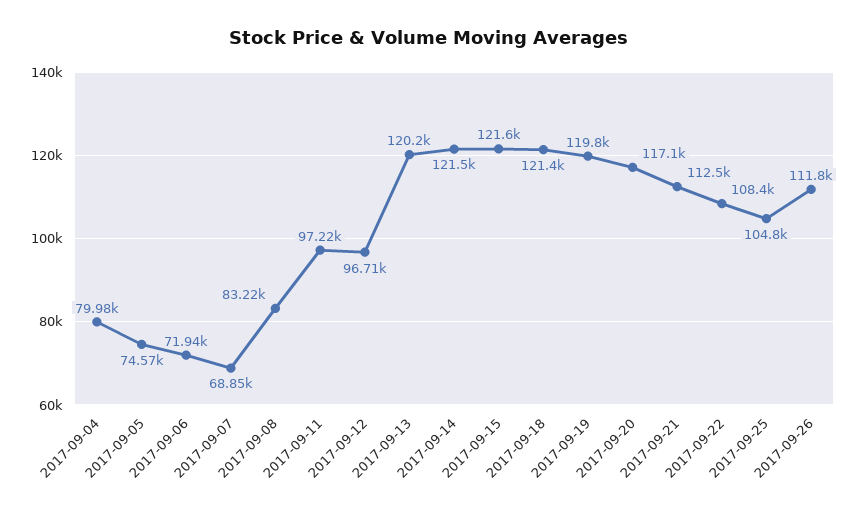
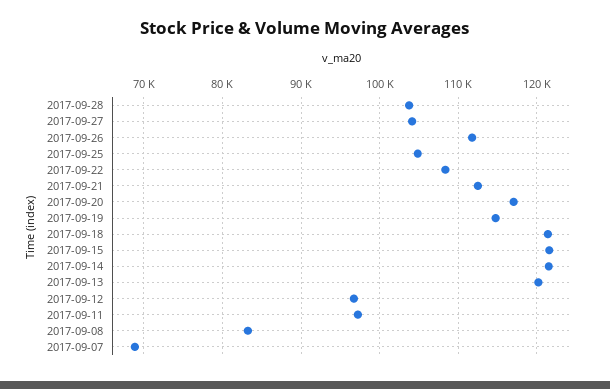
2017-09-04: 79980 -> none
2017-09-05: 74570 -> none
2017-09-06: 71940 -> none
2017-09-19: 119800 -> 115000
2017-09-28: none -> 104000
2017-09-27: none -> 104000

